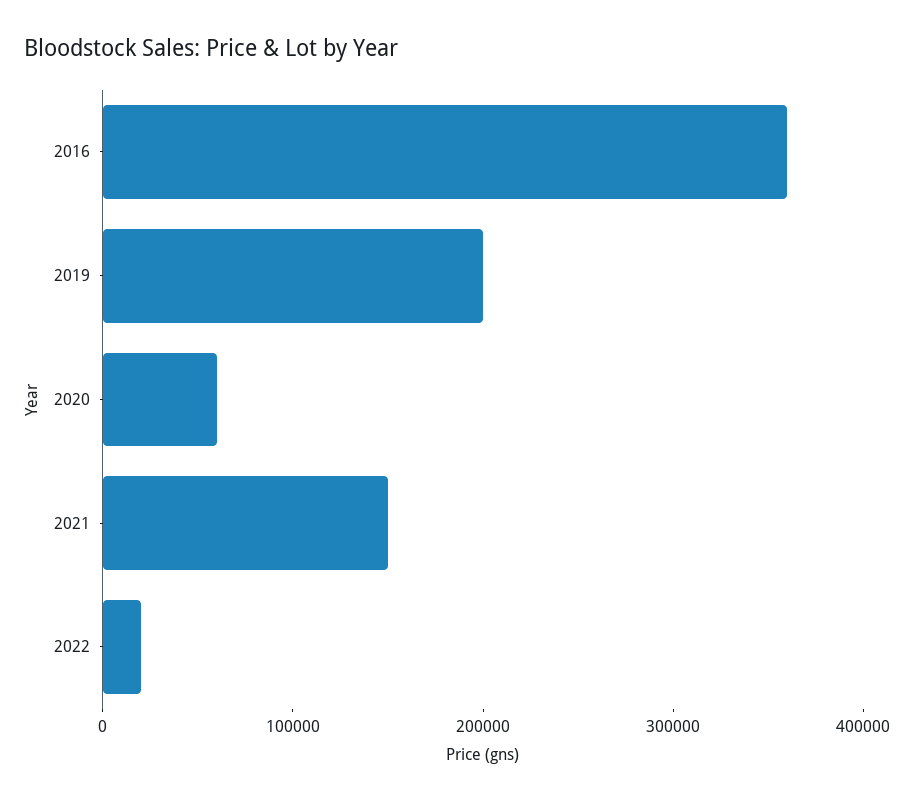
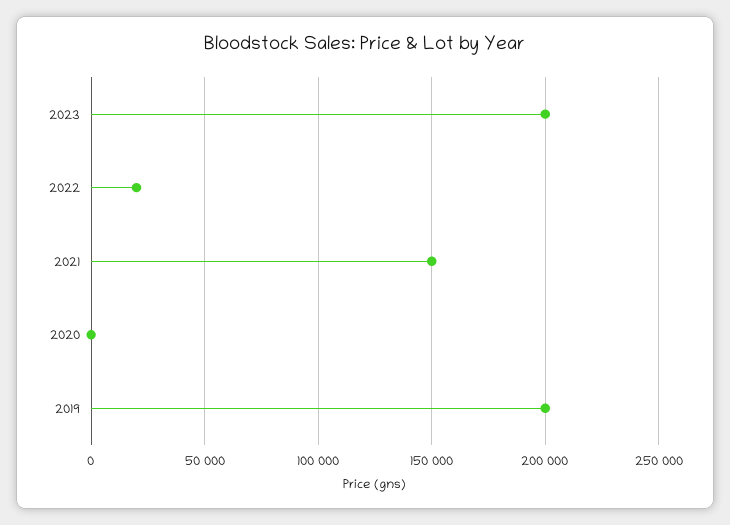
2016: 360000 -> none
2020: 60000 -> 0
2023: none -> 200000

